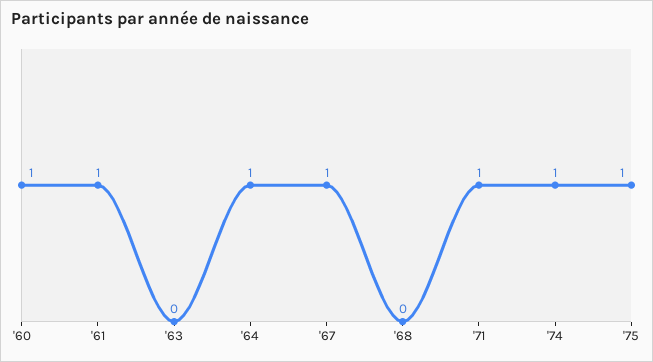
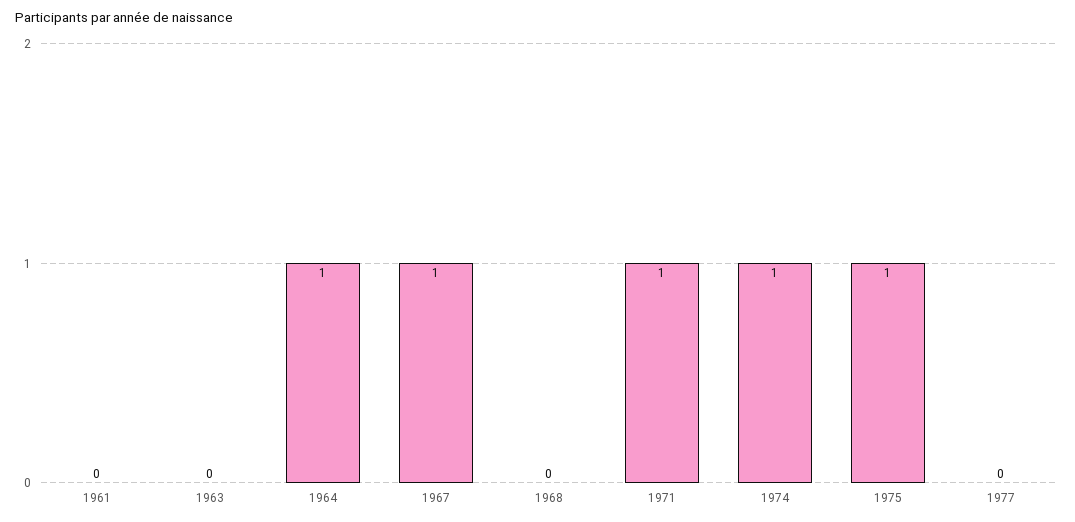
'60: 1 -> none
'61: 1 -> 0
1977: none -> 0

